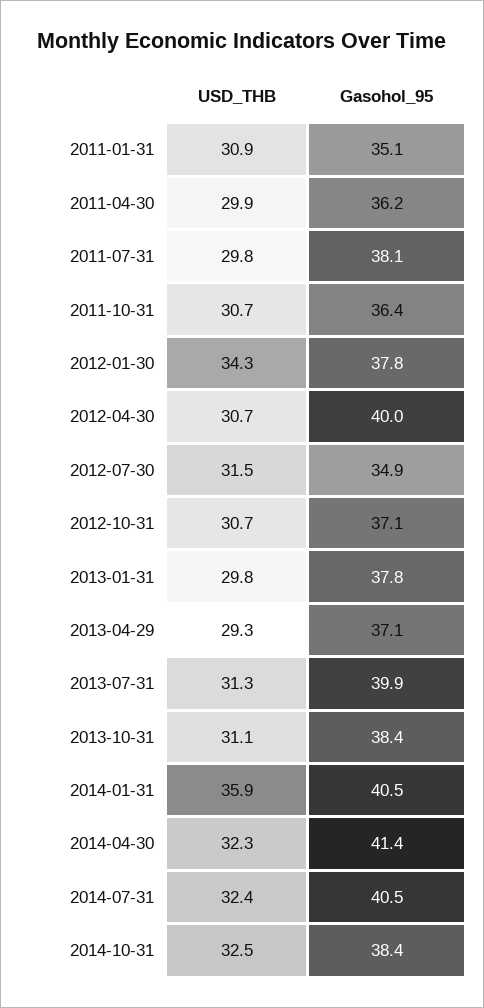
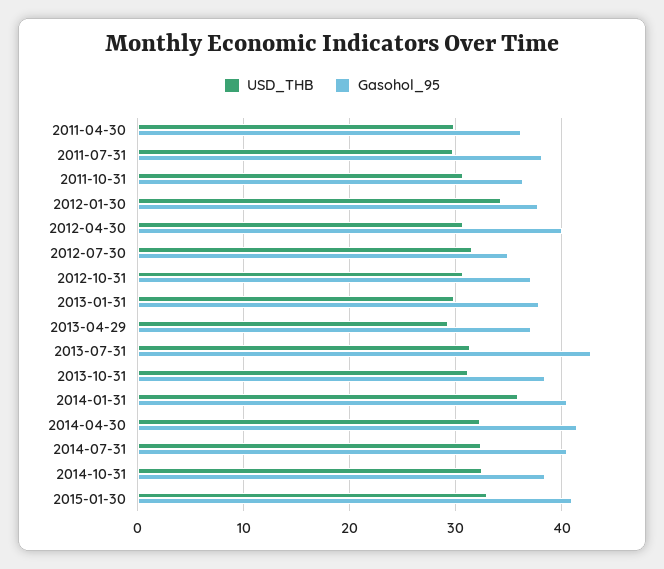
USD_THB, 2011-01-31: 30.9 -> none
Gasohol_95, 2011-01-31: 35.1 -> none
Gasohol_95, 2013-07-31: 39.9 -> 43
USD_THB, 2015-01-30: none -> 33
Gasohol_95, 2015-01-30: none -> 41

